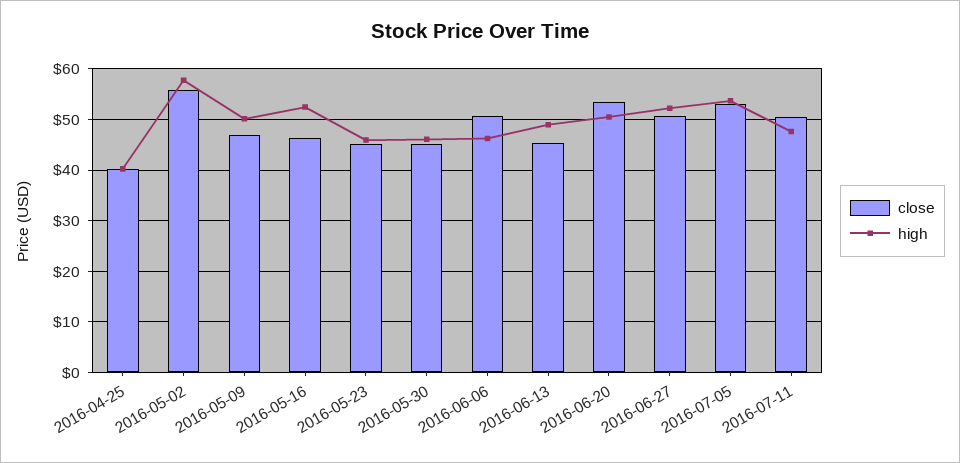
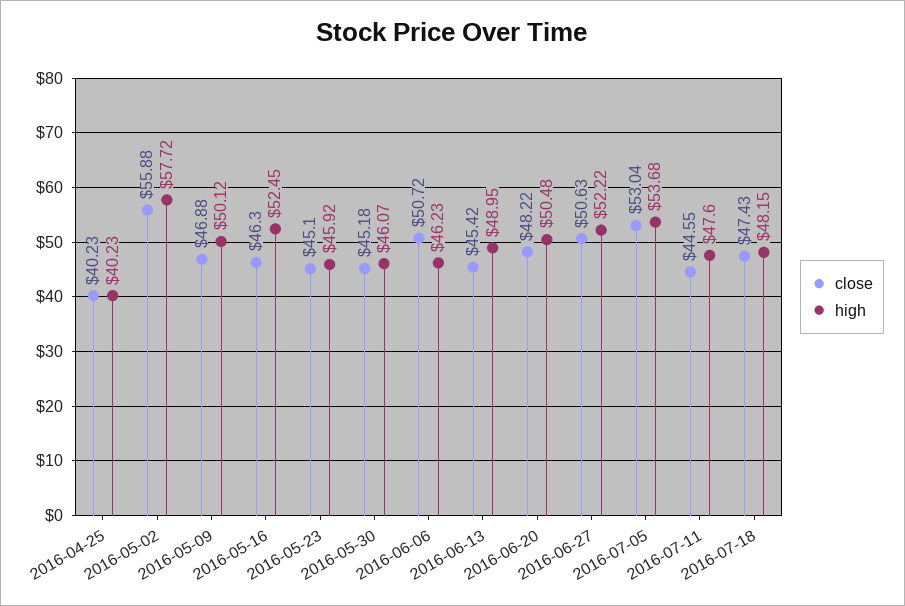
close, 2016-06-20: 54 -> 48.22
close, 2016-07-11: 50 -> 44.55
close, 2016-07-18: none -> 47.43
high, 2016-07-18: none -> 48.15

